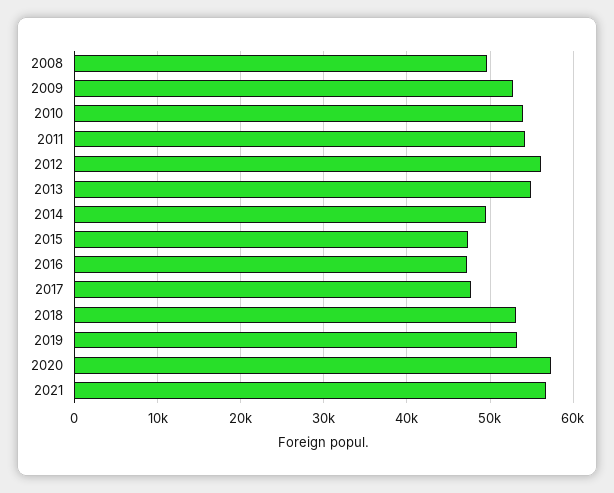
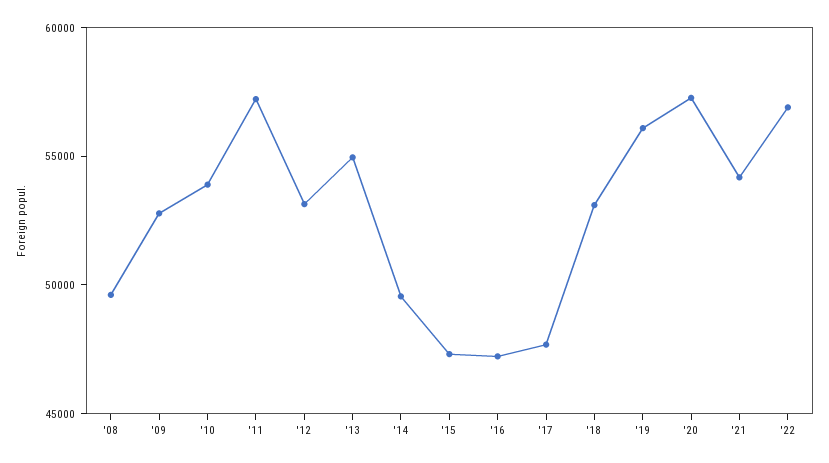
2011: 54000 -> 57000
2012: 56000 -> 53000
2019: 53000 -> 56000
2021: 57000 -> 54000
'22: none -> 57000

